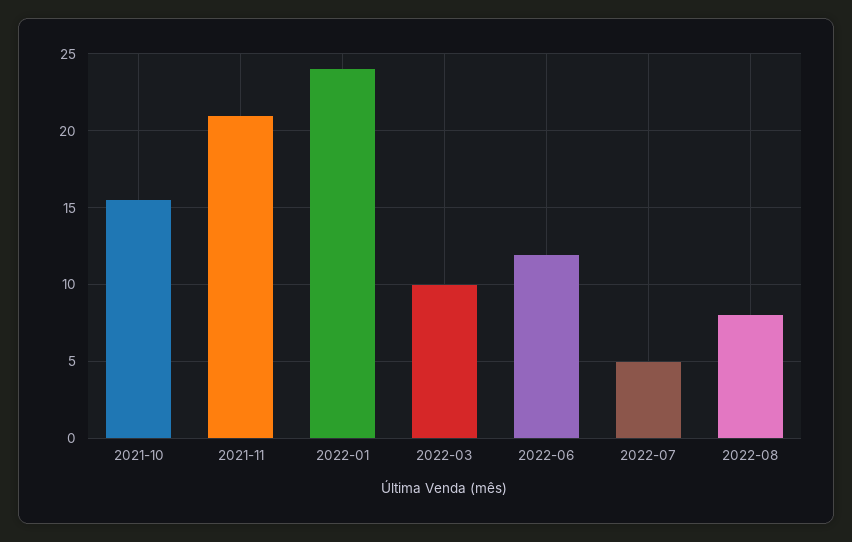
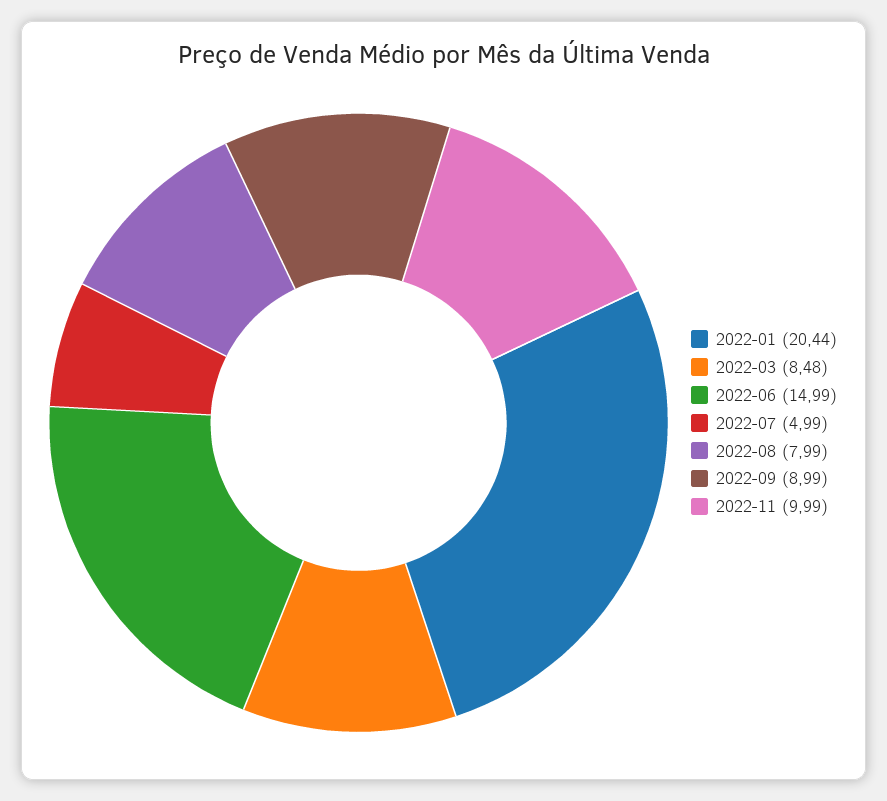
2021-10: 15.5 -> none
2021-11: 21 -> none
2022-01: 24 -> 20.44
2022-03: 10 -> 8.48
2022-06: 12 -> 14.99
2022-09: none -> 8.99
2022-11: none -> 9.99

